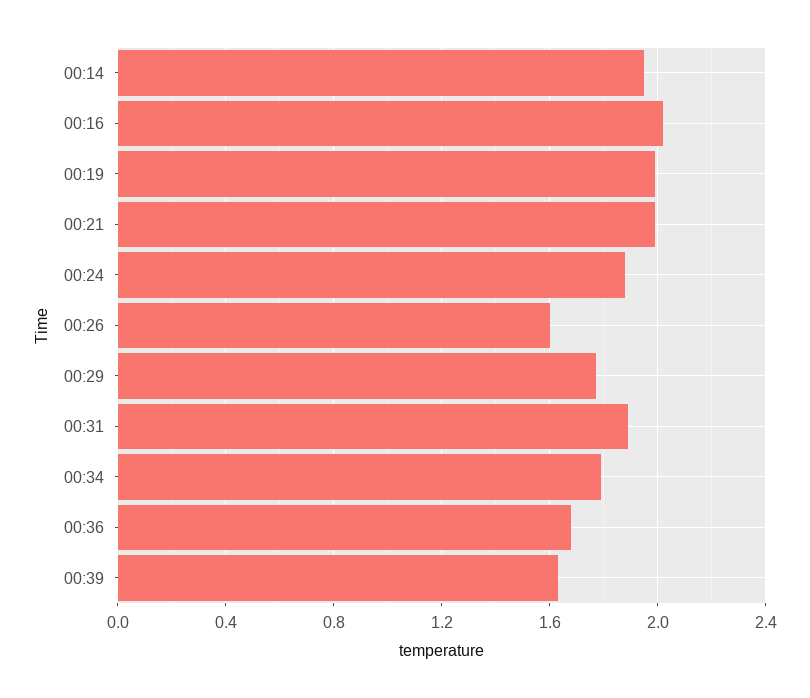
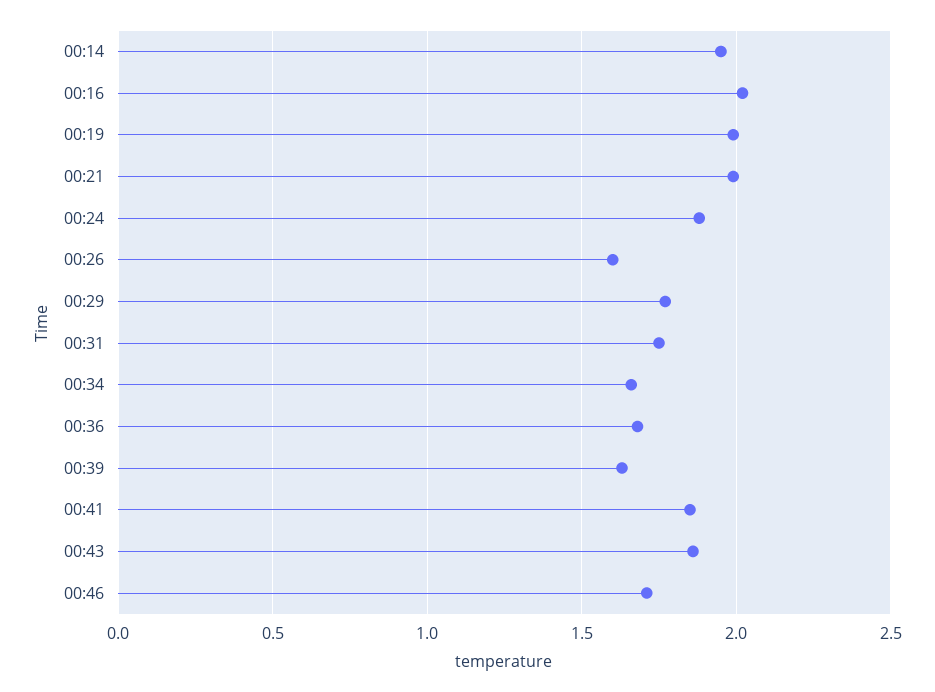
00:31: 1.9 -> 1.75
00:34: 1.8 -> 1.65
00:41: none -> 1.85
00:43: none -> 1.85
00:46: none -> 1.7

